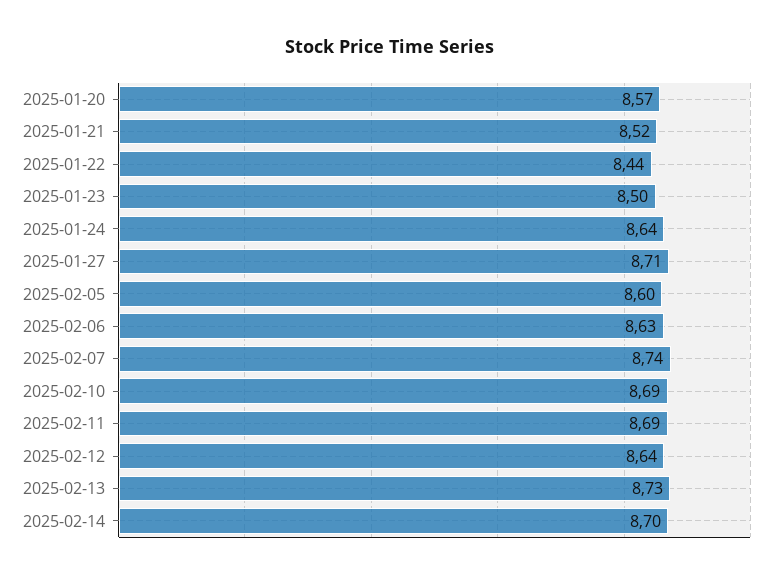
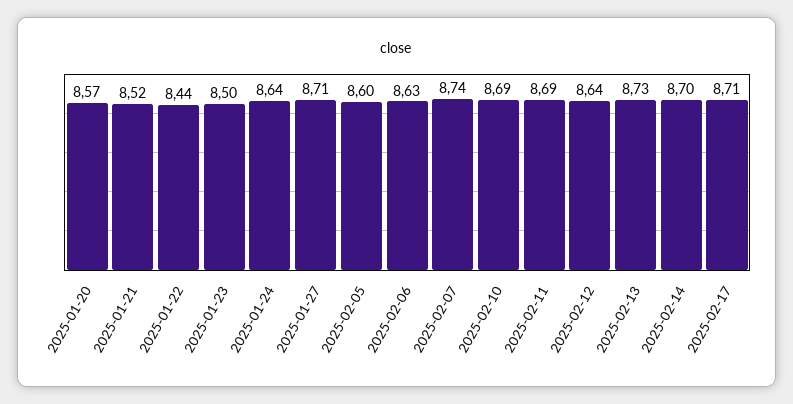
2025-02-17: none -> 8.71

